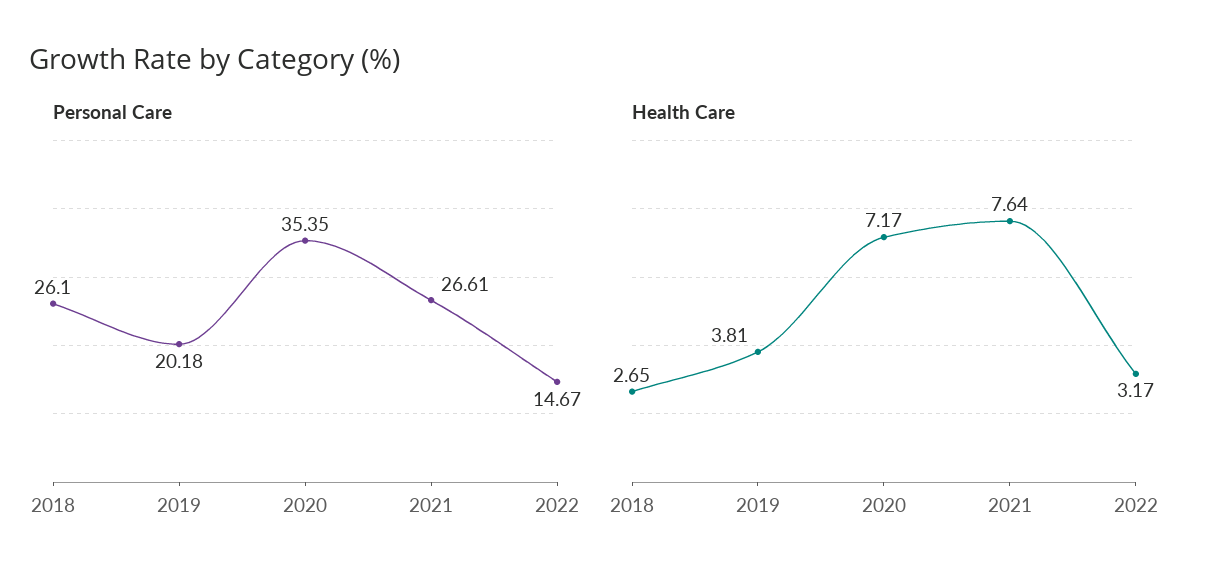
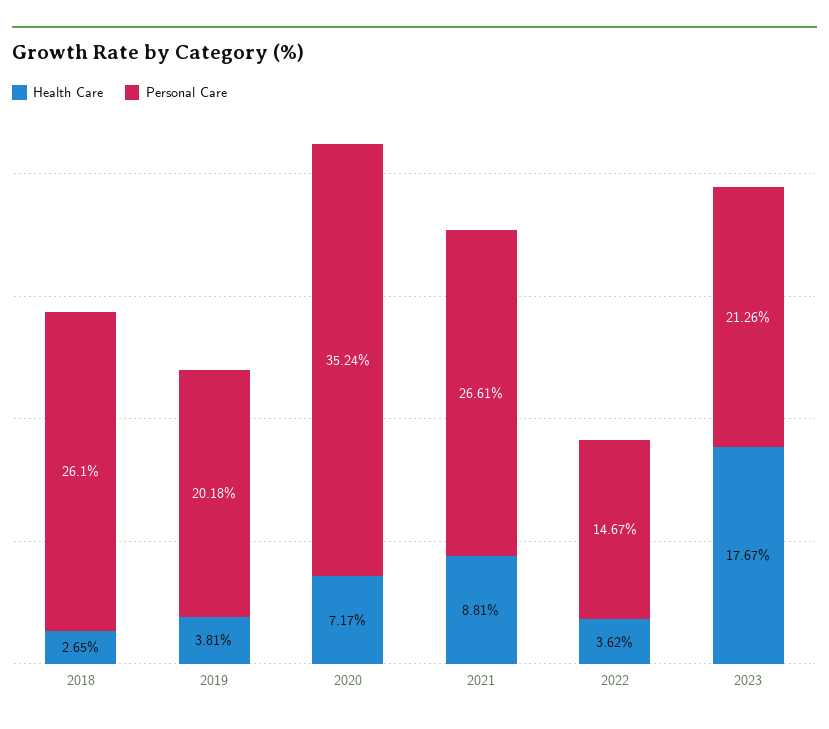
Personal Care, 2020: 35.35 -> 35.24
Health Care, 2021: 7.64 -> 8.81
Health Care, 2022: 3.17 -> 3.62
Health Care, 2023: none -> 17.67
Personal Care, 2023: none -> 21.26

